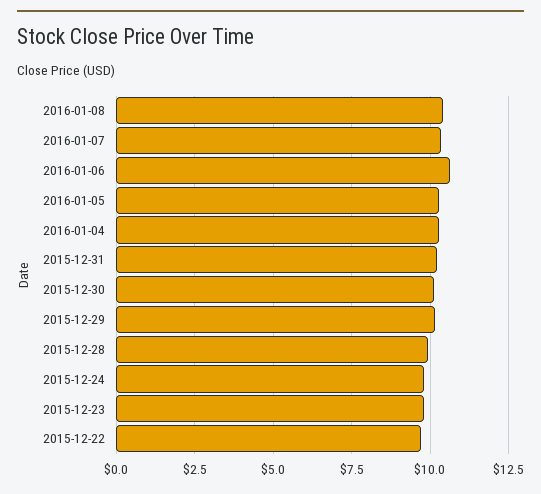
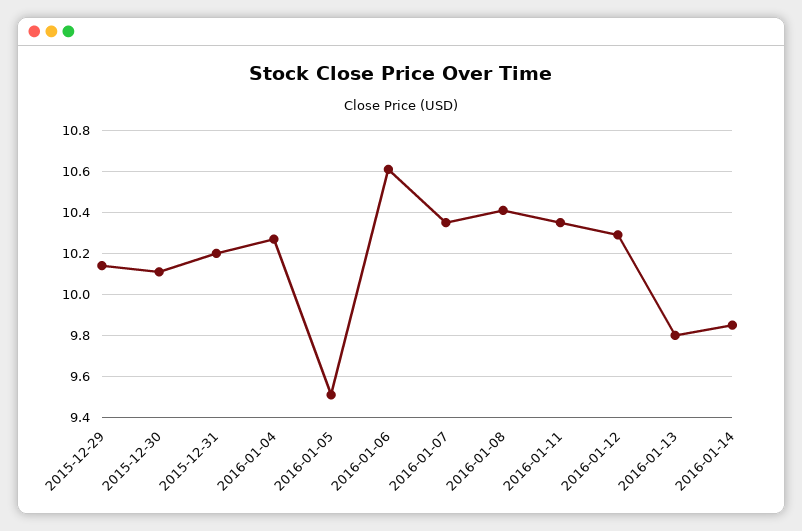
2016-01-05: 10.25 -> 9.5
2015-12-28: 10 -> none
2015-12-24: 9.75 -> none
2015-12-23: 9.75 -> none
2015-12-22: 9.75 -> none
2016-01-11: none -> 10.35
2016-01-12: none -> 10.3
2016-01-13: none -> 9.8
2016-01-14: none -> 9.85

